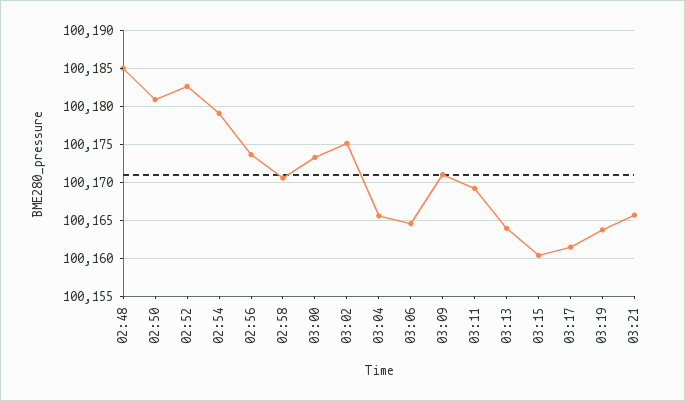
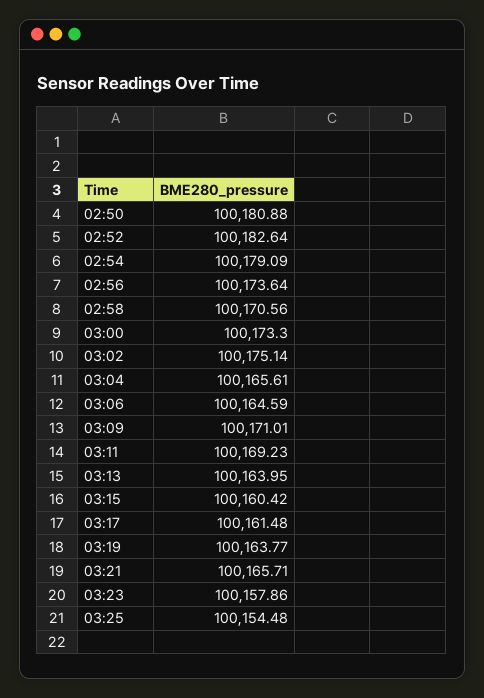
02:48: 100185 -> none
03:23: none -> 100157.86
03:25: none -> 100154.48

